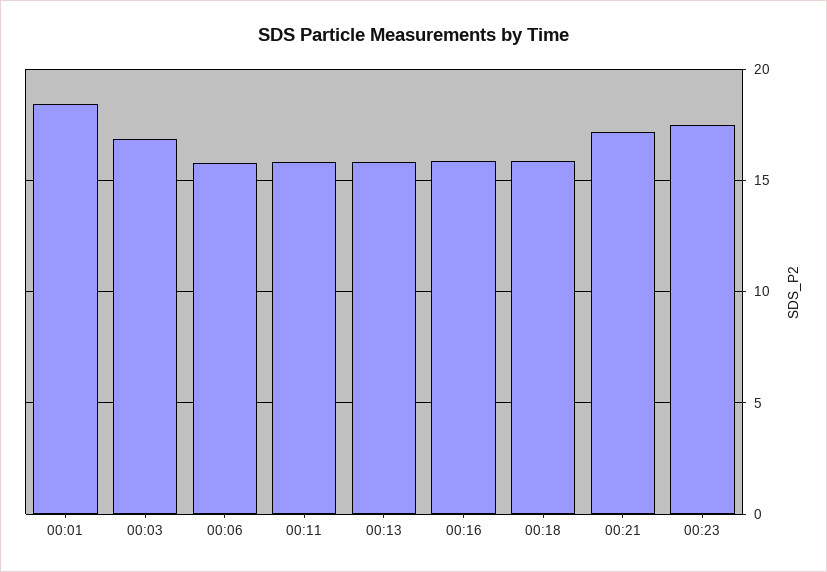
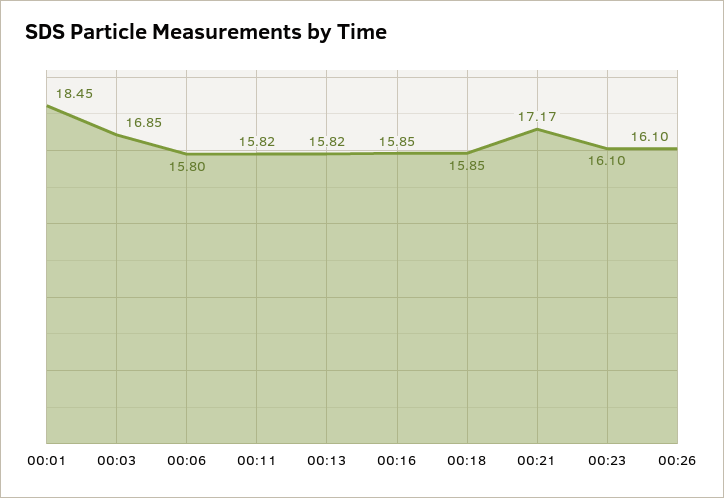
00:23: 17.5 -> 16.1
00:26: none -> 16.1

